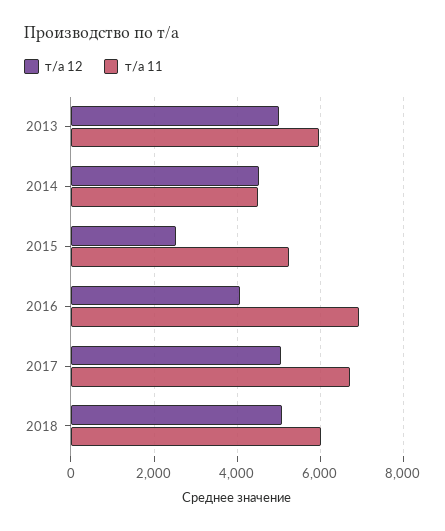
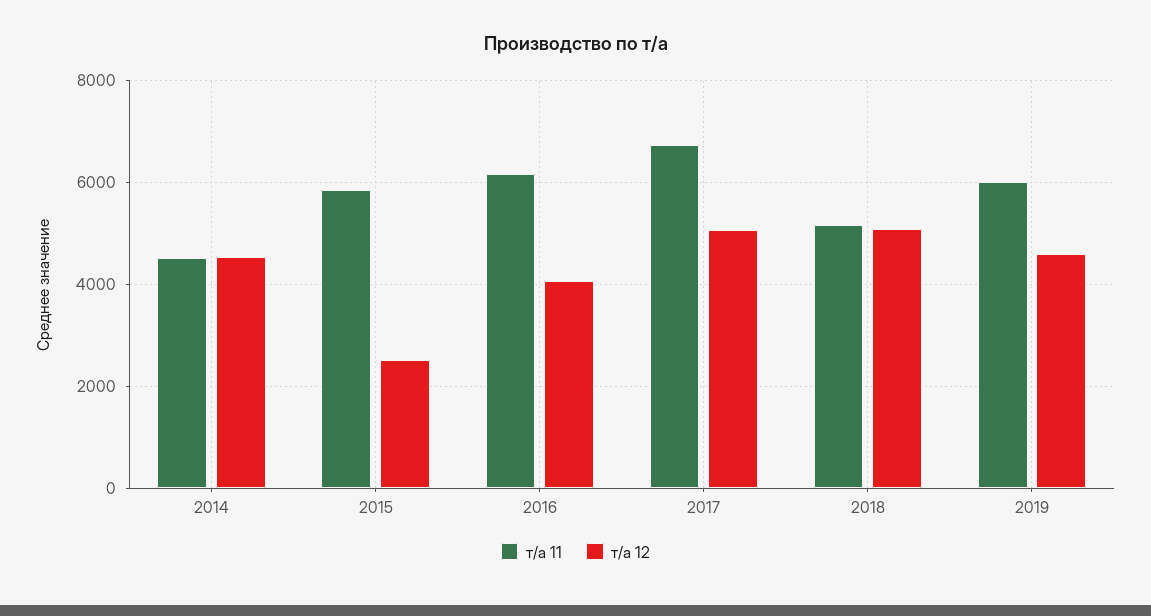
т/а 12, 2013: 5000 -> none
т/а 11, 2013: 6000 -> none
т/а 11, 2015: 5200 -> 5800
т/а 11, 2016: 7000 -> 6200
т/а 11, 2018: 6000 -> 5200
т/а 11, 2019: none -> 6000
т/а 12, 2019: none -> 4600

